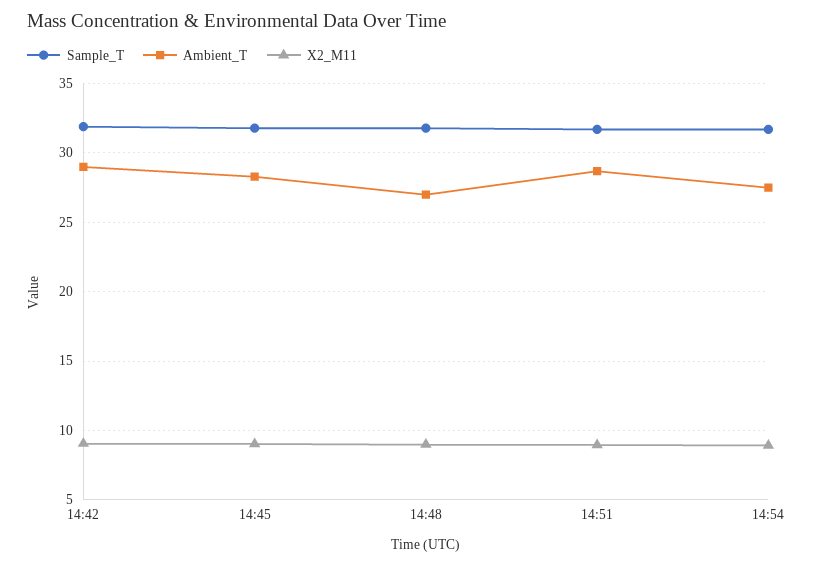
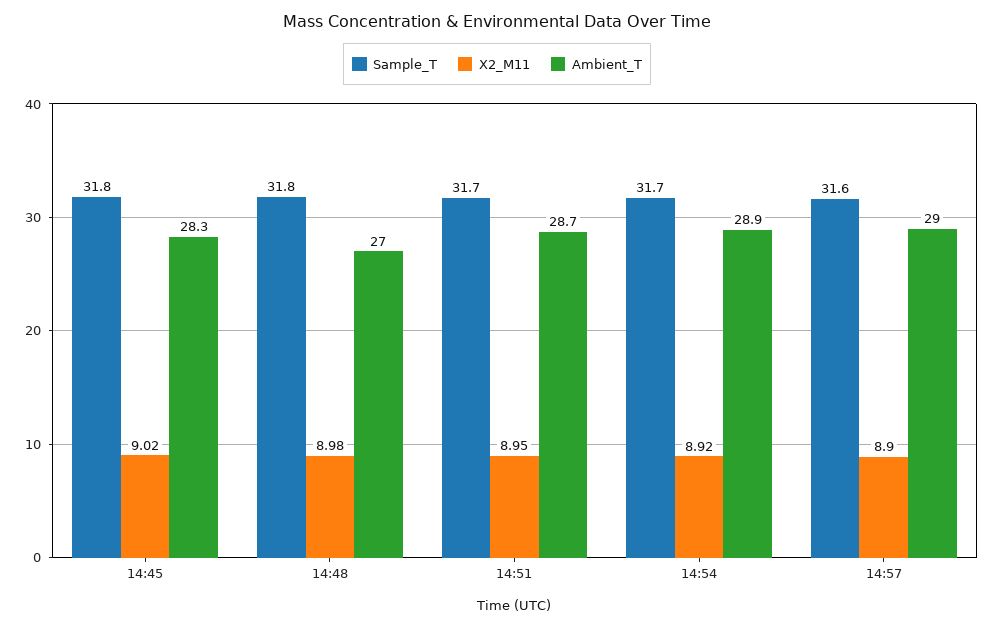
Sample_T, 14:42: 32 -> none
Ambient_T, 14:42: 29 -> none
X2_M11, 14:42: 9 -> none
Ambient_T, 14:54: 27.5 -> 28.9
Sample_T, 14:57: none -> 31.6
X2_M11, 14:57: none -> 8.9
Ambient_T, 14:57: none -> 29

